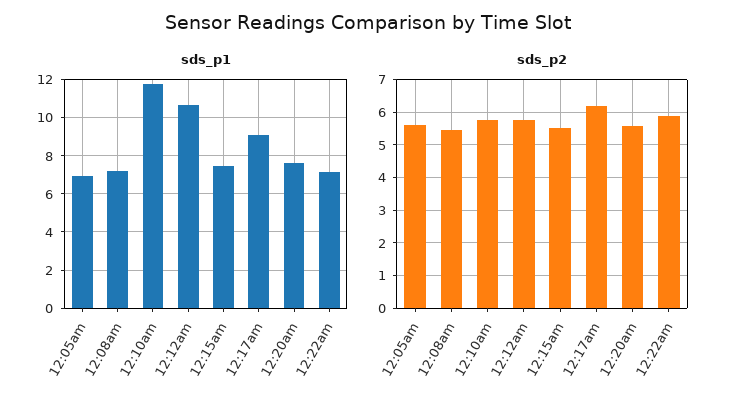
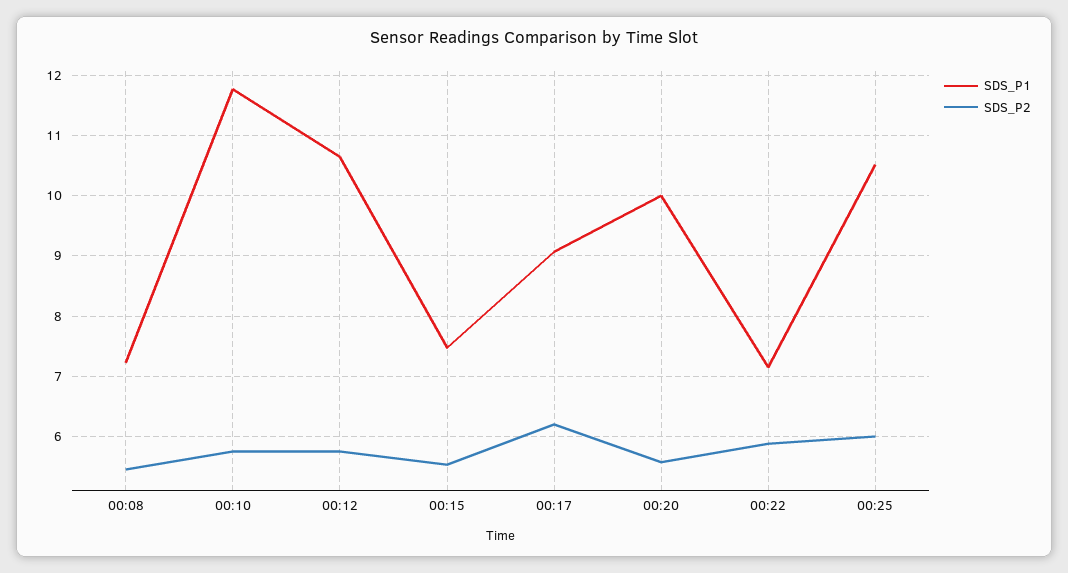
sds_p1, 12:05am: 7 -> none
sds_p1, 12:20am: 7.5 -> 10
sds_p2, 12:05am: 5.6 -> none
sds_p1, 00:25: none -> 10.5
sds_p2, 00:25: none -> 6

